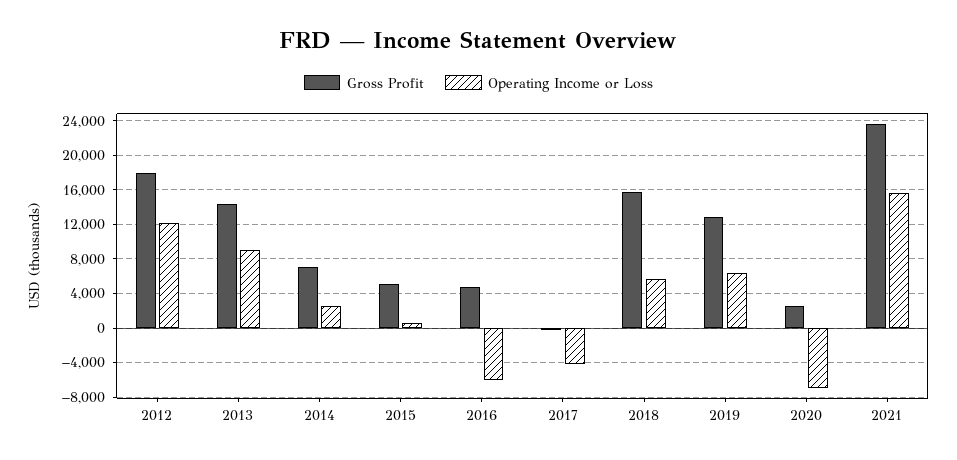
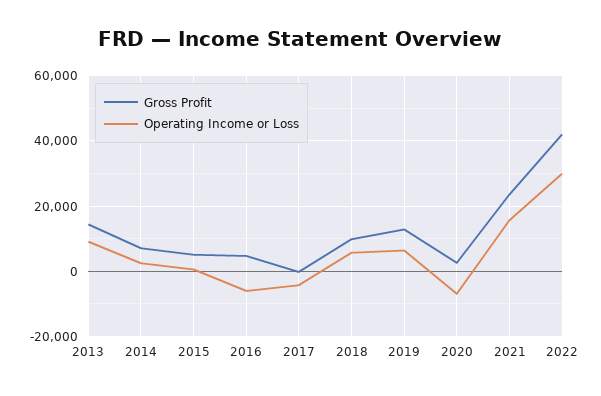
Gross Profit, 2012: 18000 -> none
Operating Income or Loss, 2012: 12000 -> none
Gross Profit, 2018: 16000 -> 10000
Gross Profit, 2022: none -> 42000
Operating Income or Loss, 2022: none -> 30000

